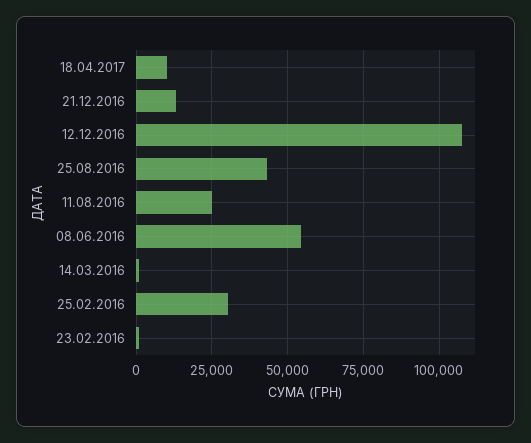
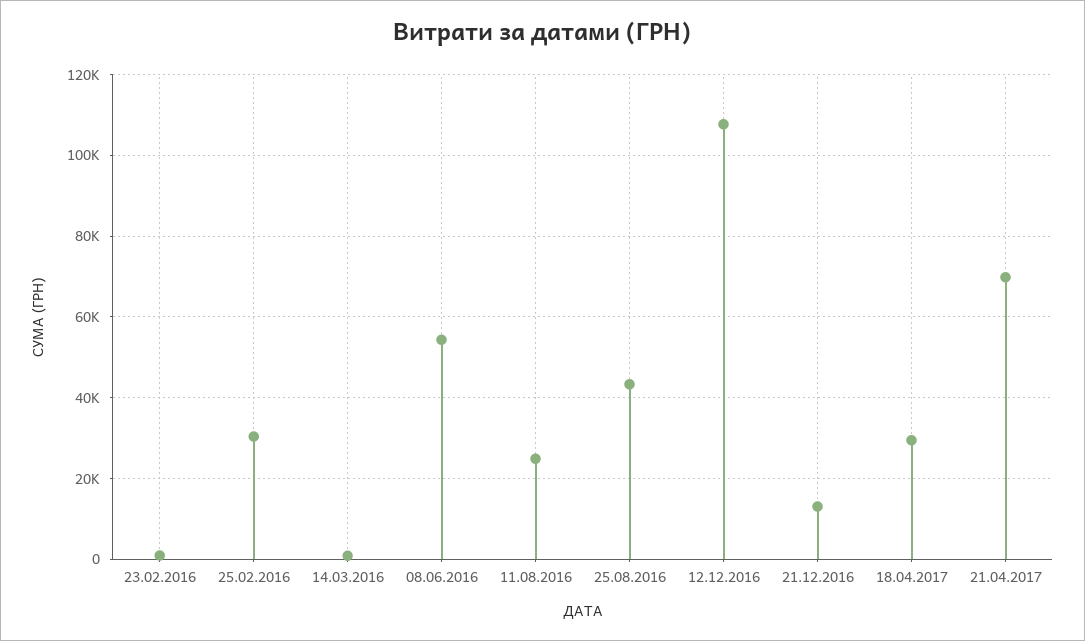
18.04.2017: 10000 -> 30000
21.04.2017: none -> 70000

